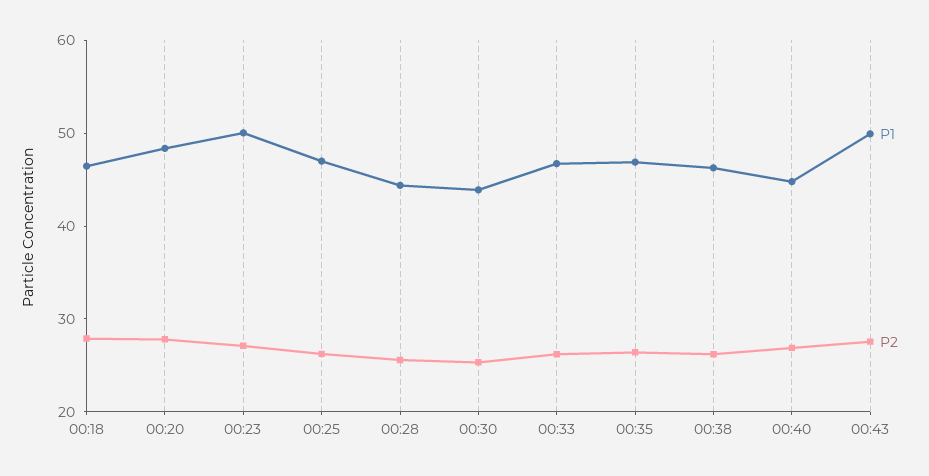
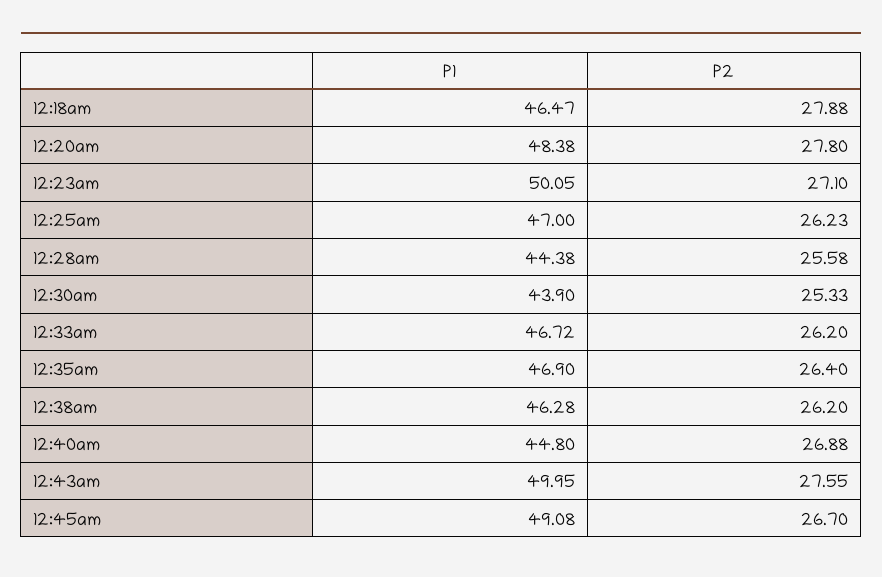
P1, 12:45am: none -> 49.08
P2, 12:45am: none -> 26.7

